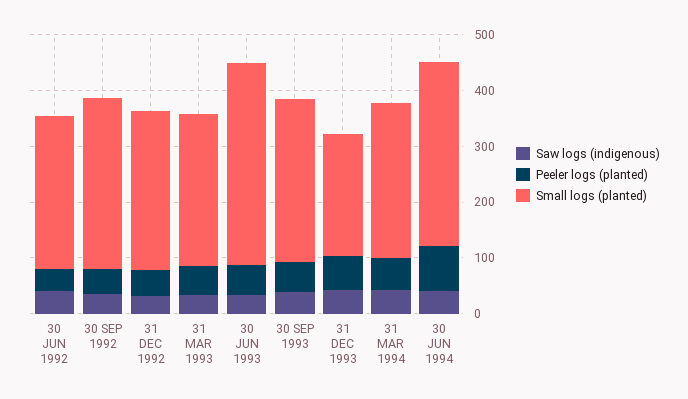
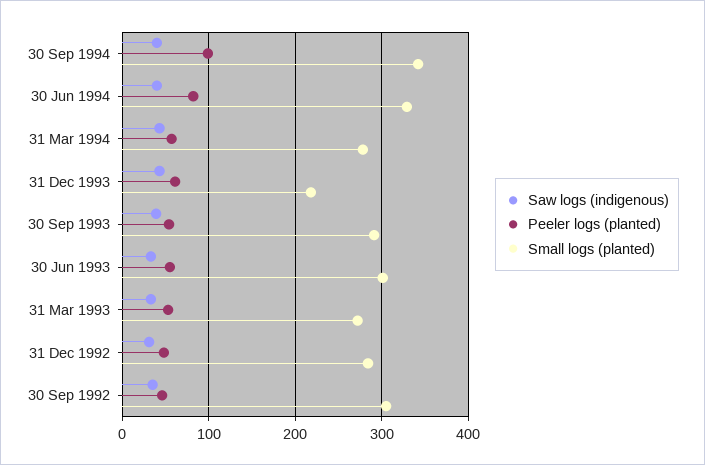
Saw logs (indigenous), 30 JUN 1992: 40 -> none
Peeler logs (planted), 30 JUN 1992: 40 -> none
Small logs (planted), 30 JUN 1992: 280 -> none
Small logs (planted), 30 JUN 1993: 360 -> 300
Saw logs (indigenous), 30 Sep 1994: none -> 40
Peeler logs (planted), 30 Sep 1994: none -> 100
Small logs (planted), 30 Sep 1994: none -> 340

